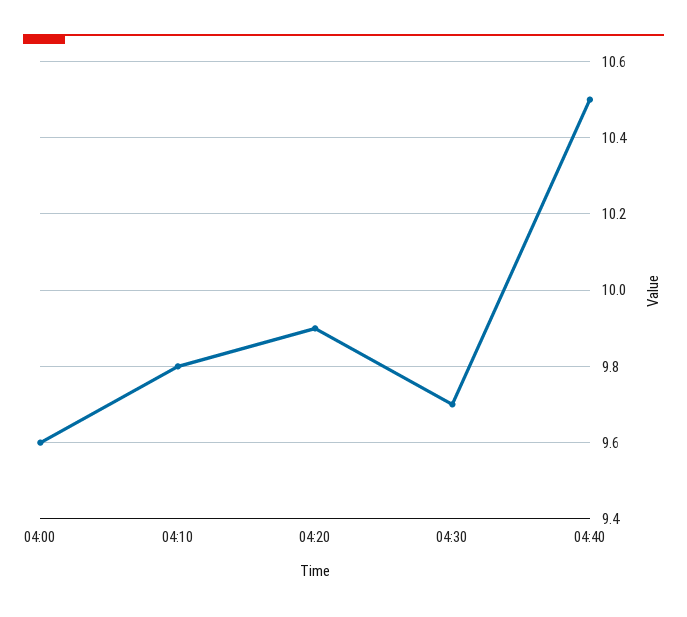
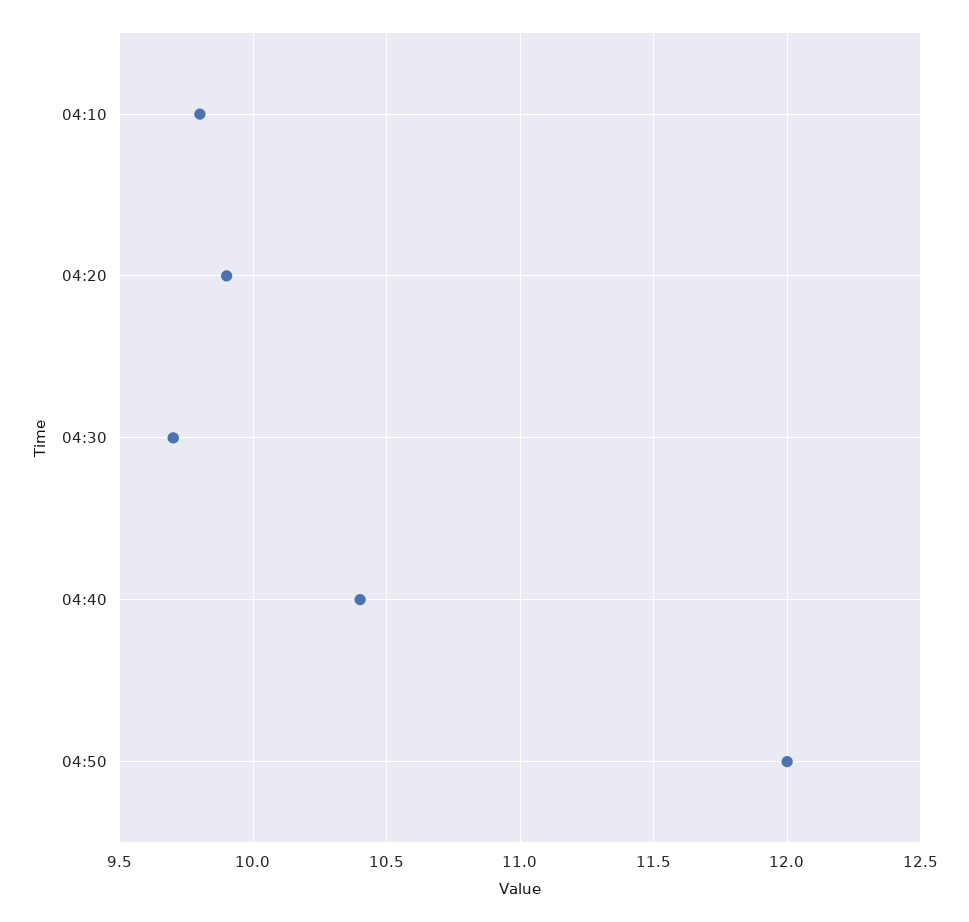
04:00: 9.6 -> none
04:40: 10.5 -> 10.4
04:50: none -> 12

